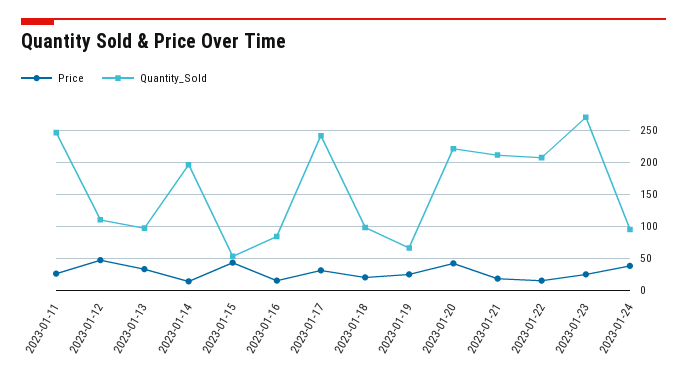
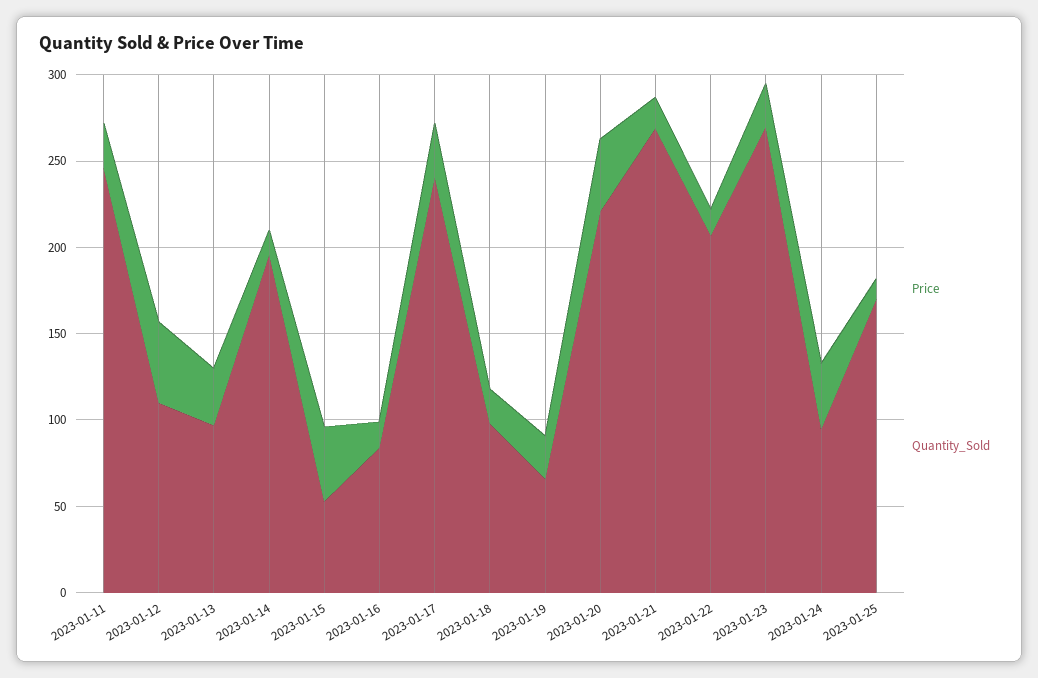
Quantity_Sold, 2023-01-21: 210 -> 270
Price, 2023-01-25: none -> 10
Quantity_Sold, 2023-01-25: none -> 170

